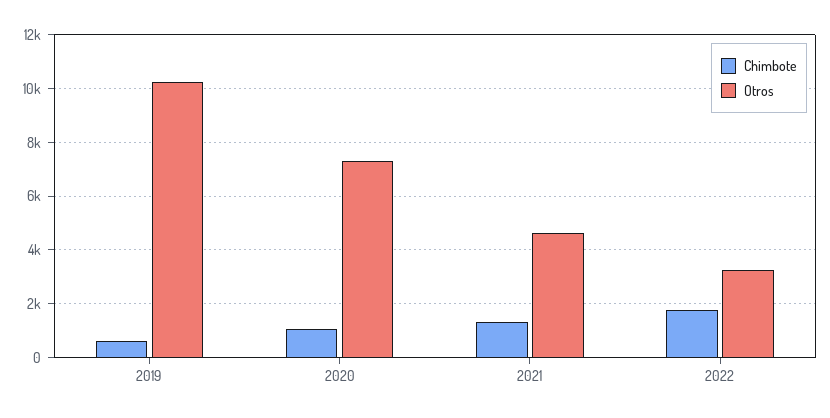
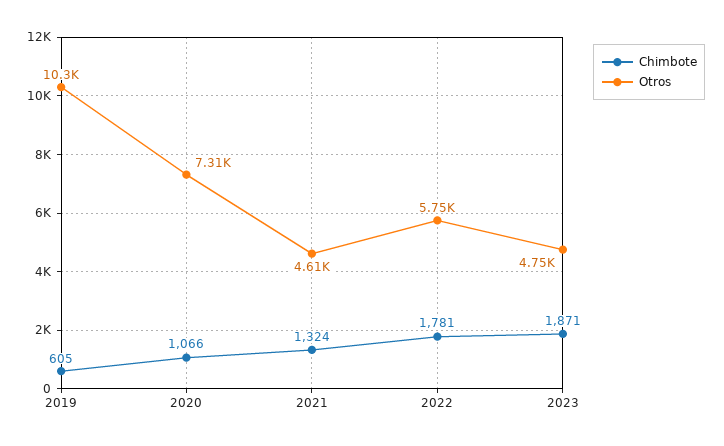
Otros, 2022: 3250 -> 5750
Chimbote, 2023: none -> 1871
Otros, 2023: none -> 4750

